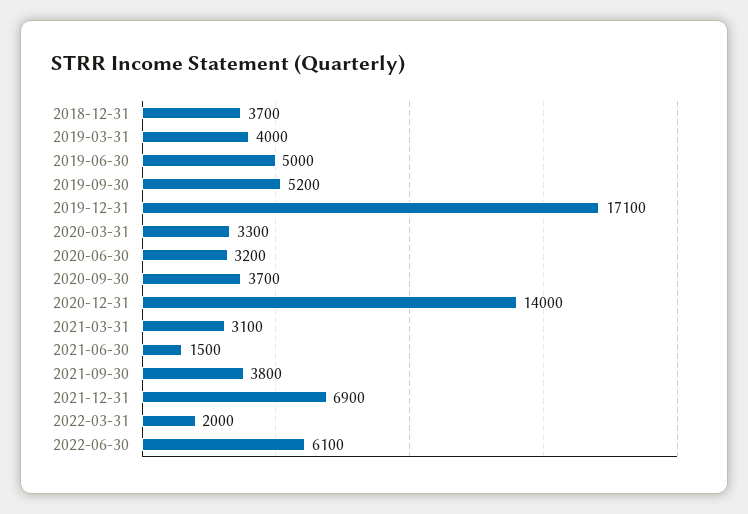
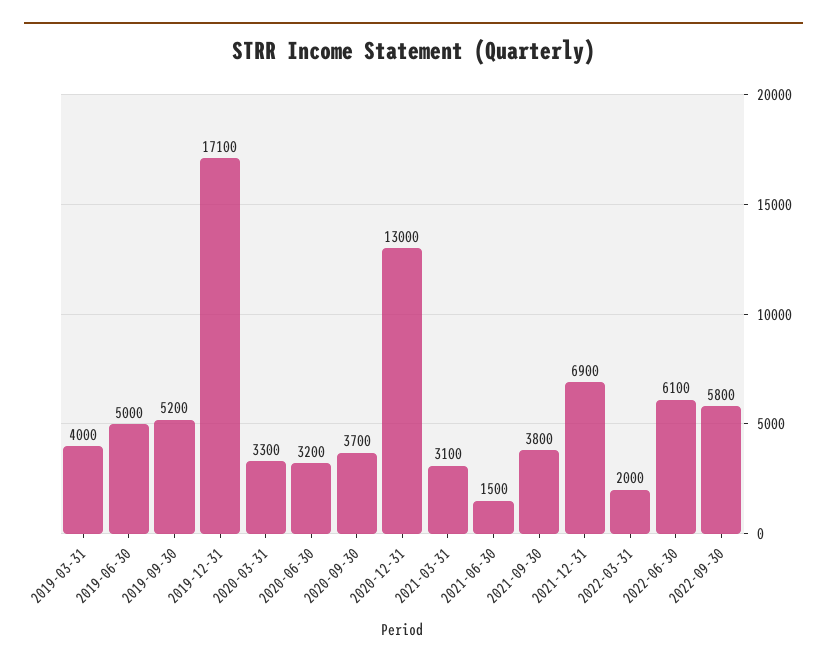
2018-12-31: 3700 -> none
2020-12-31: 14000 -> 13000
2022-09-30: none -> 5800

